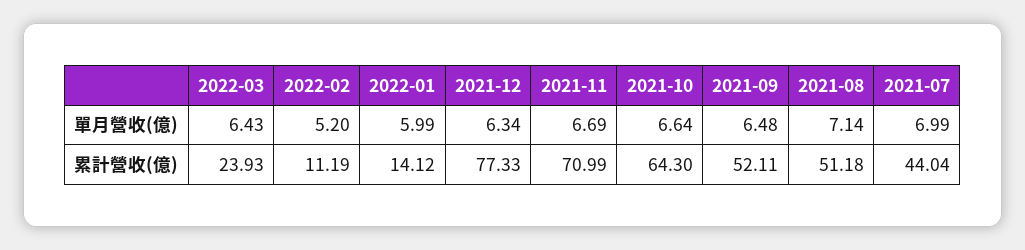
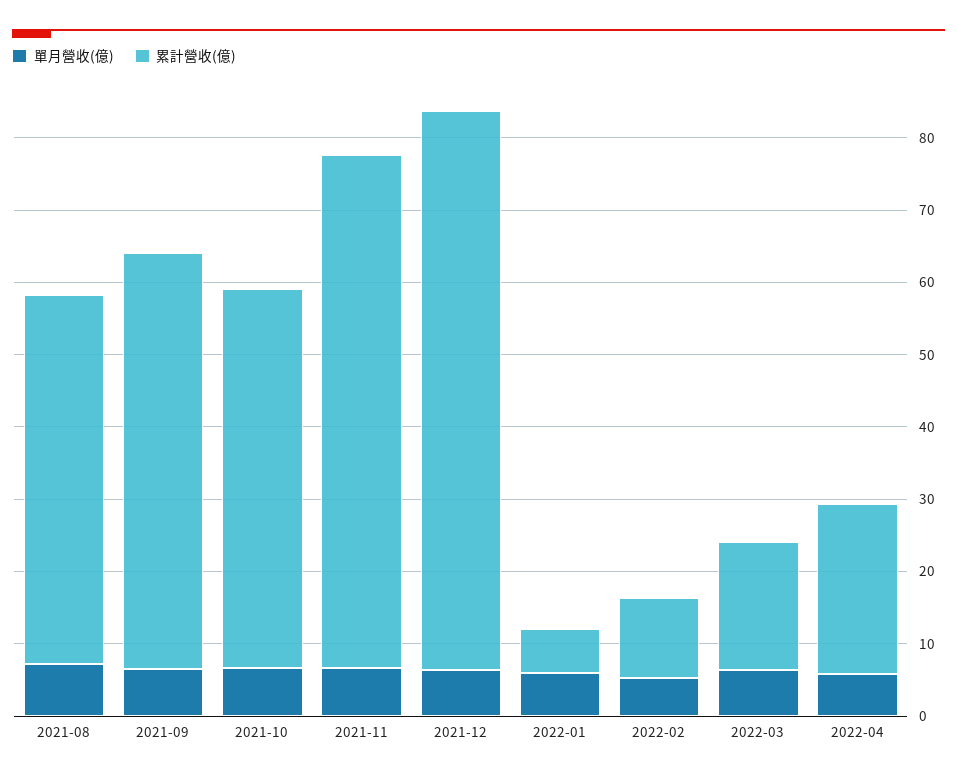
單月營收(億), 2021-07: 6.99 -> none
累計營收(億), 2022-03: 23.93 -> 18
累計營收(億), 2022-01: 14.12 -> 6
累計營收(億), 2021-10: 64.3 -> 52
累計營收(億), 2021-09: 52.11 -> 58
累計營收(億), 2021-07: 44.04 -> none
單月營收(億), 2022-04: none -> 6
累計營收(億), 2022-04: none -> 24

